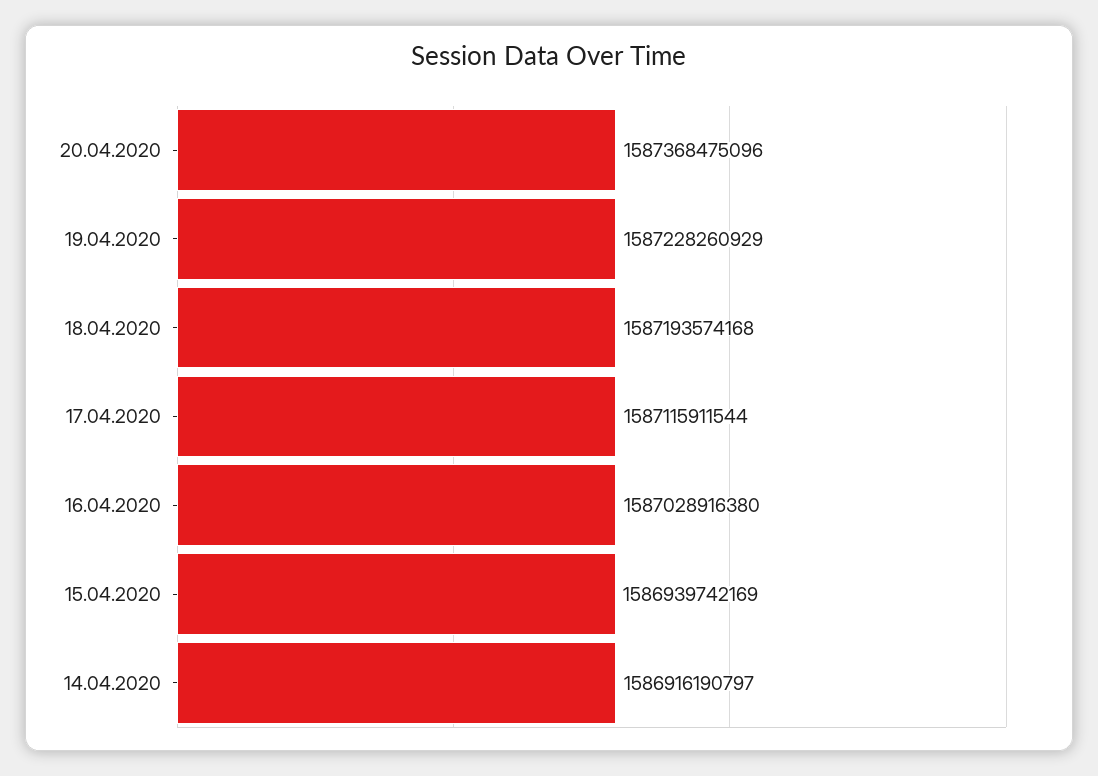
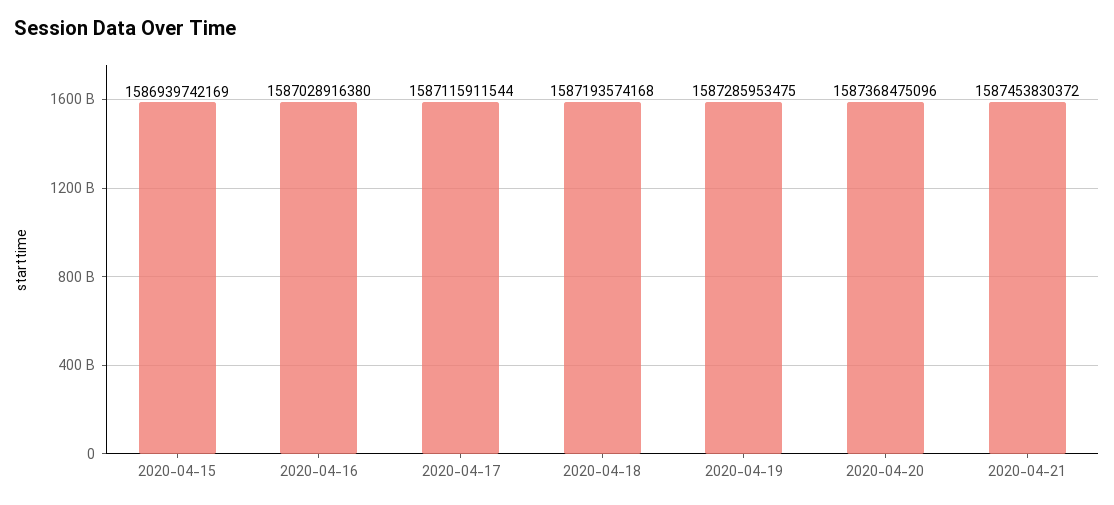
19.04.2020: 1587228260929 -> 1587285953475
14.04.2020: 1586916190797 -> none
2020-04-21: none -> 1587453830372

